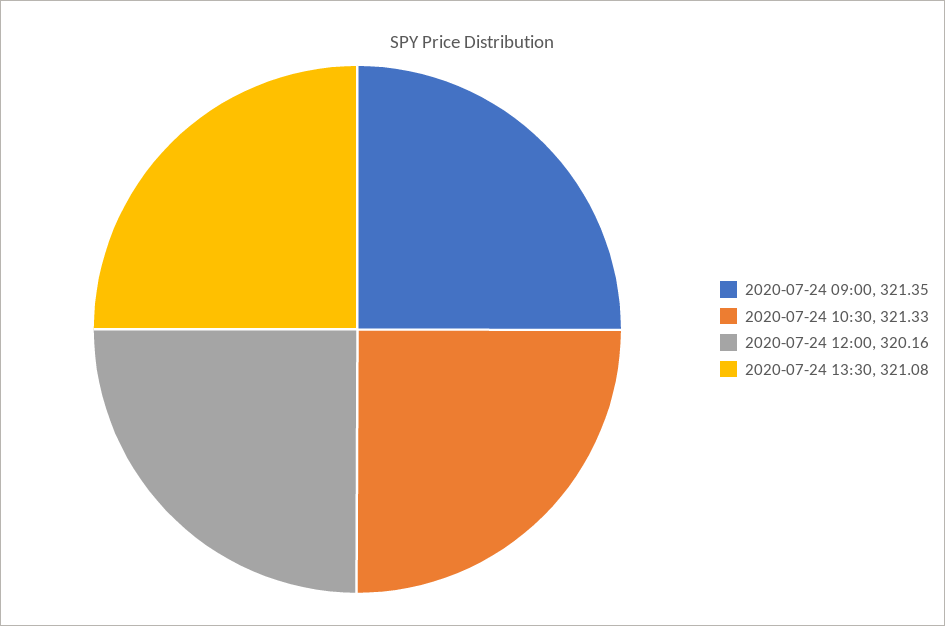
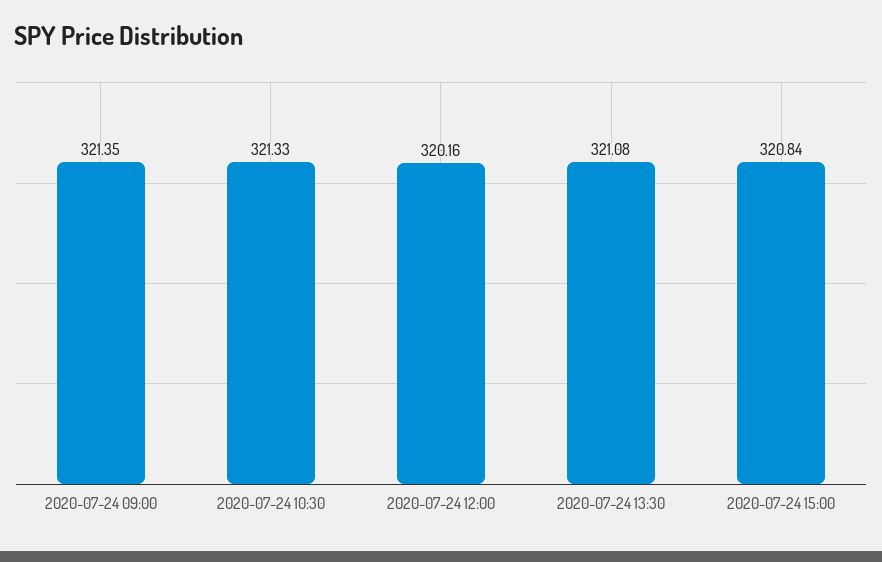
2020-07-24 15:00: none -> 320.84

